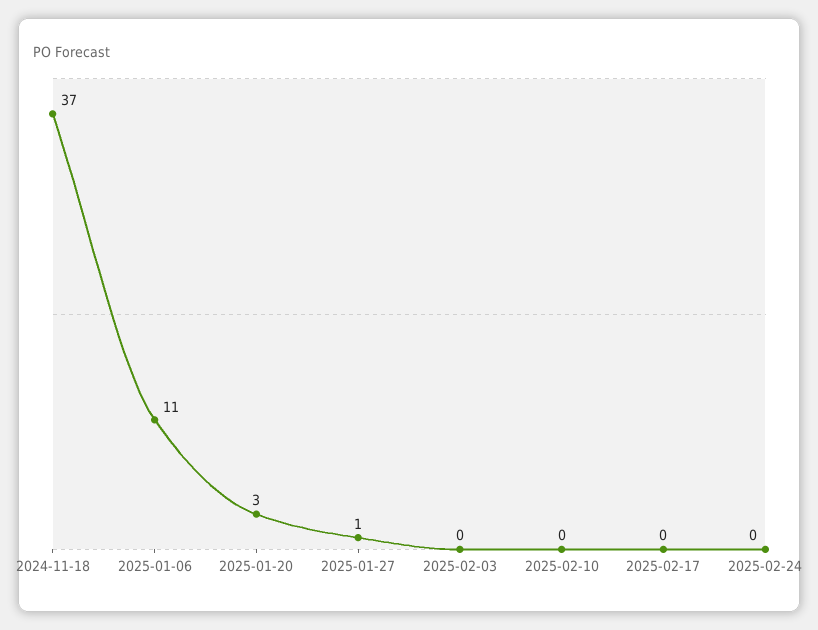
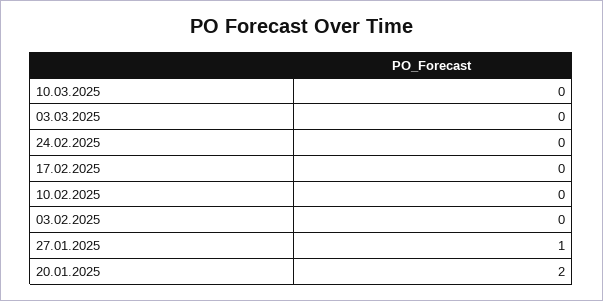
2024-11-18: 37 -> none
2025-01-06: 11 -> none
2025-01-20: 3 -> 2
10.03.2025: none -> 0
03.03.2025: none -> 0

